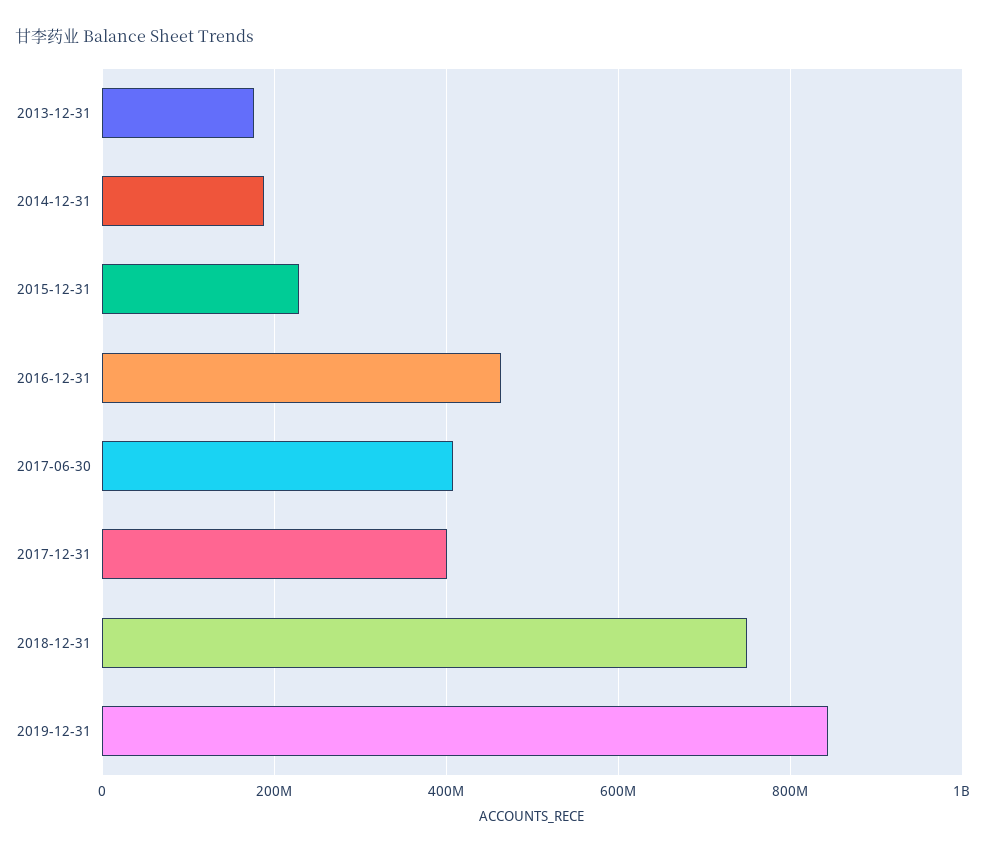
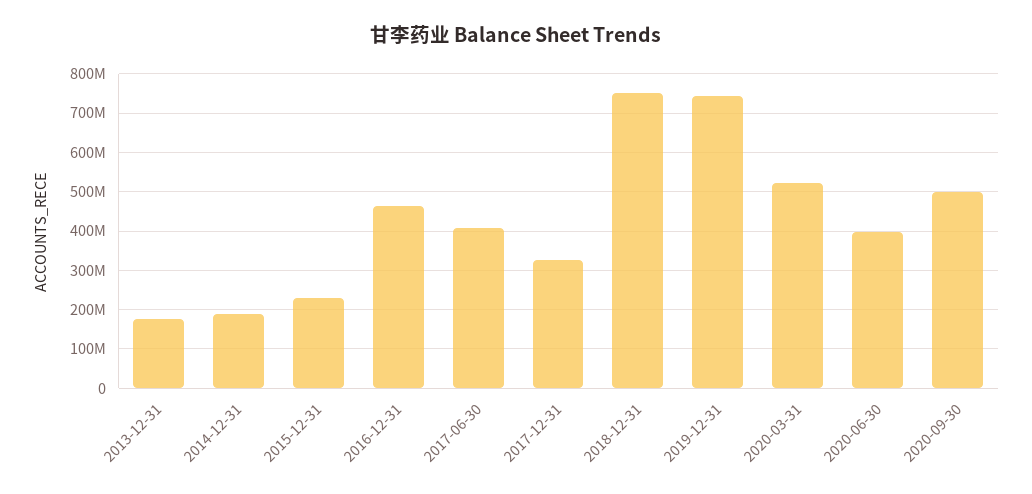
2017-12-31: 400000000 -> 320000000
2019-12-31: 840000000 -> 740000000
2020-03-31: none -> 520000000
2020-06-30: none -> 400000000
2020-09-30: none -> 500000000

